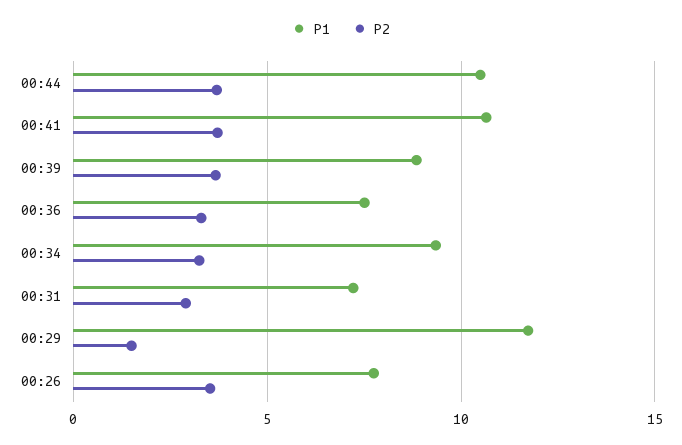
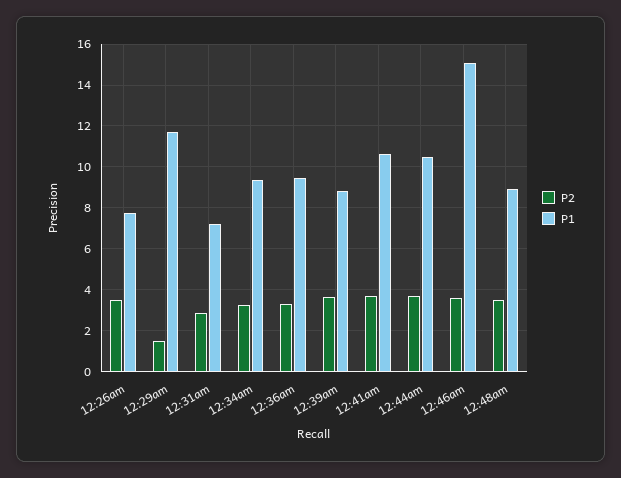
P1, 00:36: 7.5 -> 9.5
P2, 12:46am: none -> 3.5
P1, 12:46am: none -> 15
P2, 12:48am: none -> 3.5
P1, 12:48am: none -> 9

